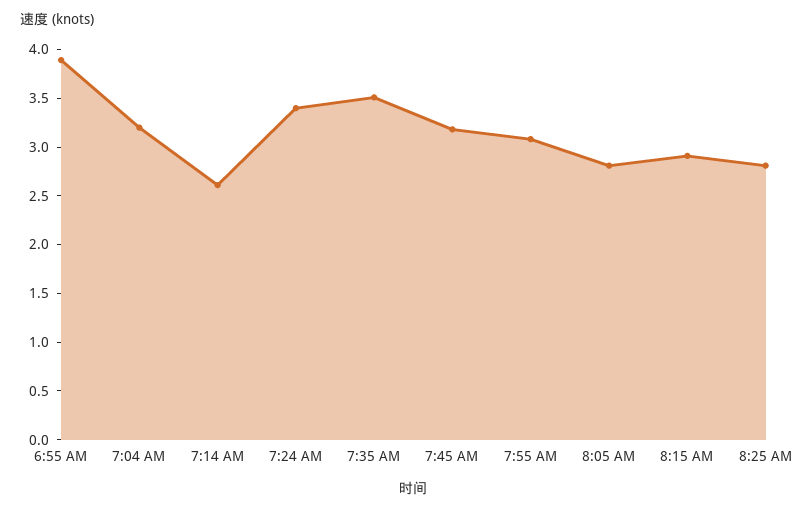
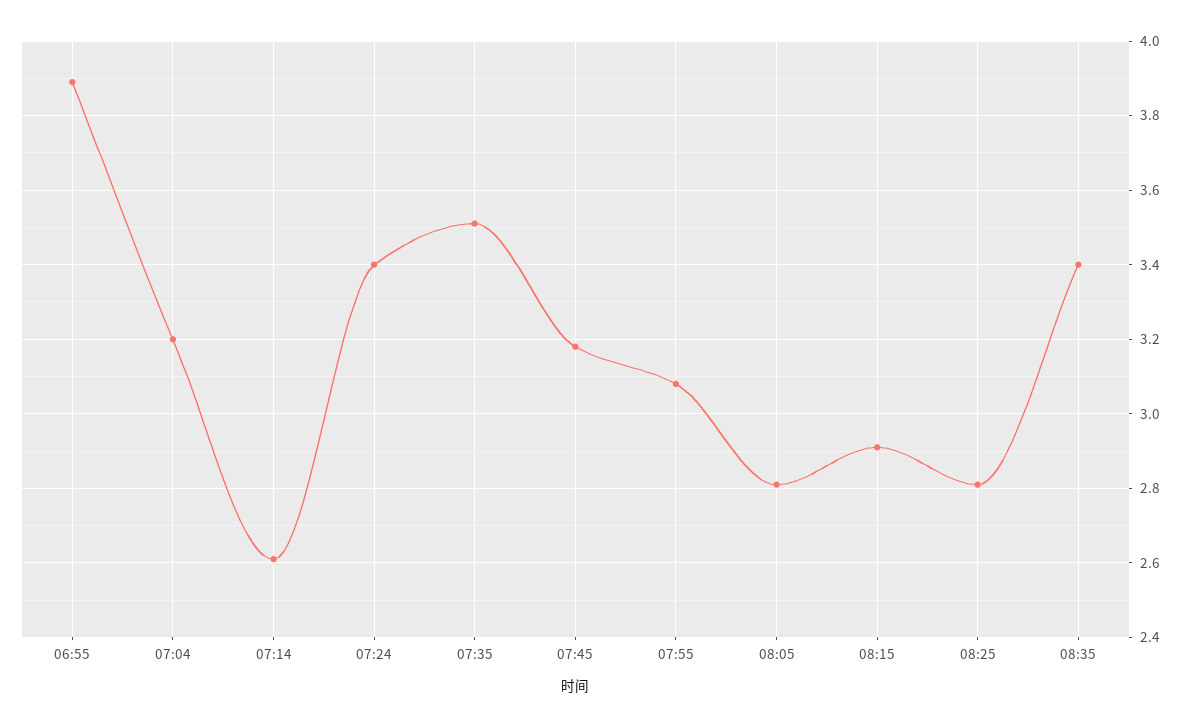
08:35: none -> 3.4

